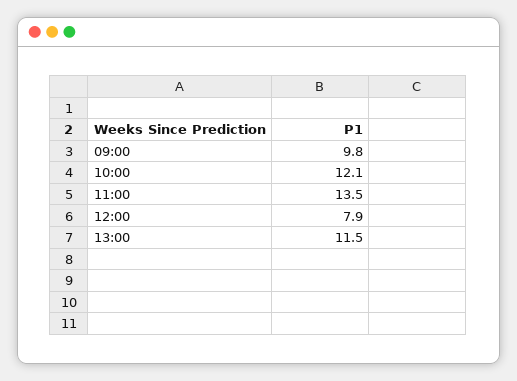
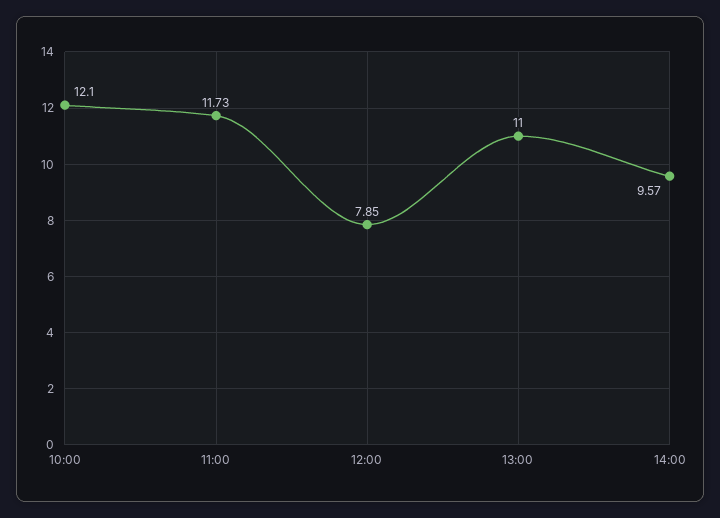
09:00: 9.8 -> none
11:00: 13.5 -> 11.73
13:00: 11.5 -> 11
14:00: none -> 9.57

